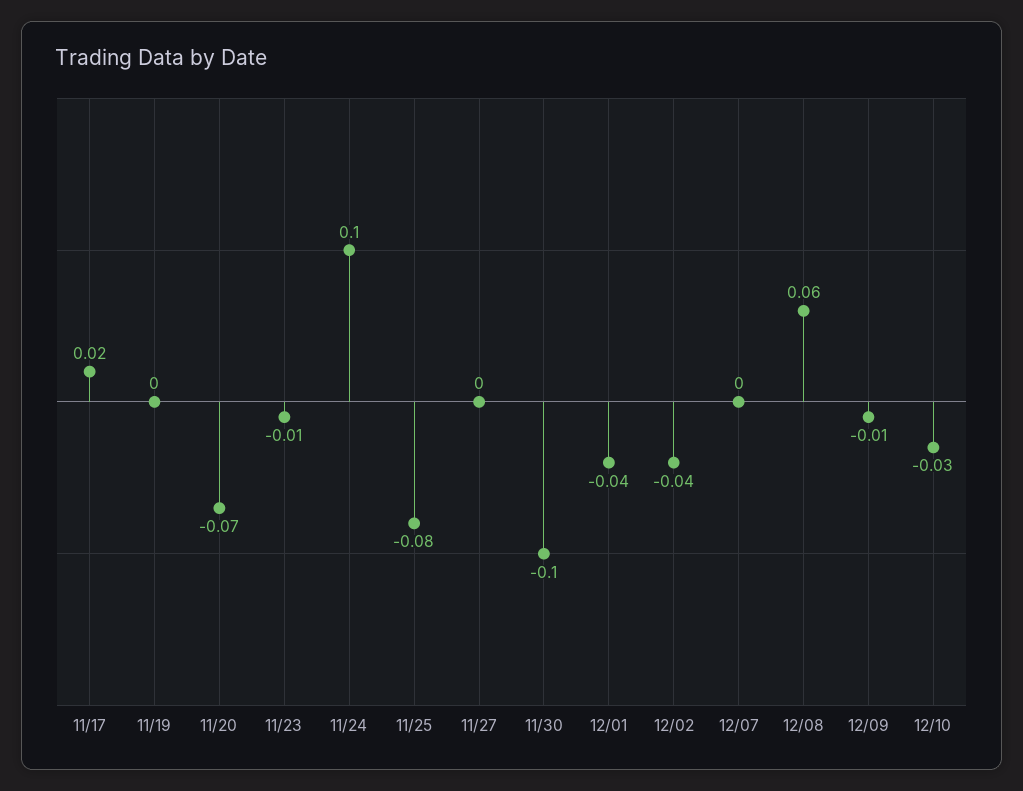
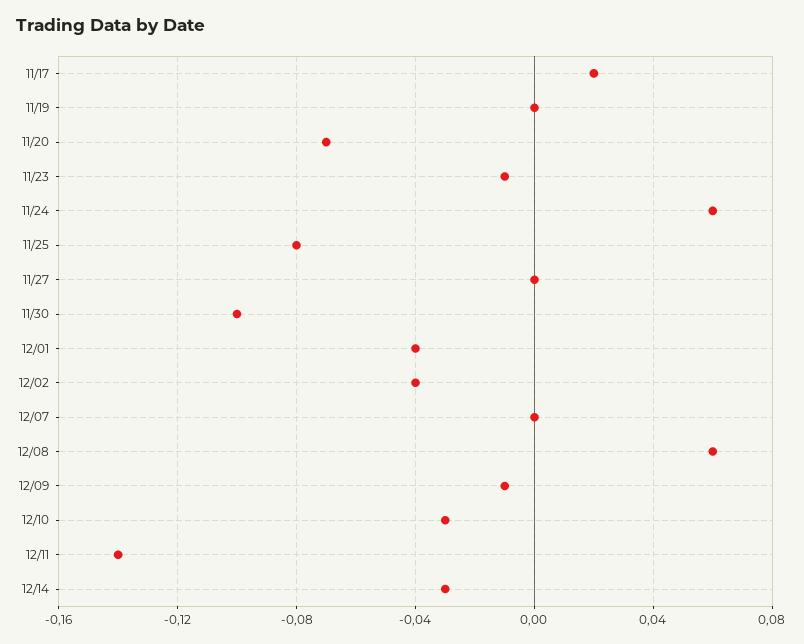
11/24: 0.1 -> 0.06
12/11: none -> -0.14
12/14: none -> -0.03

